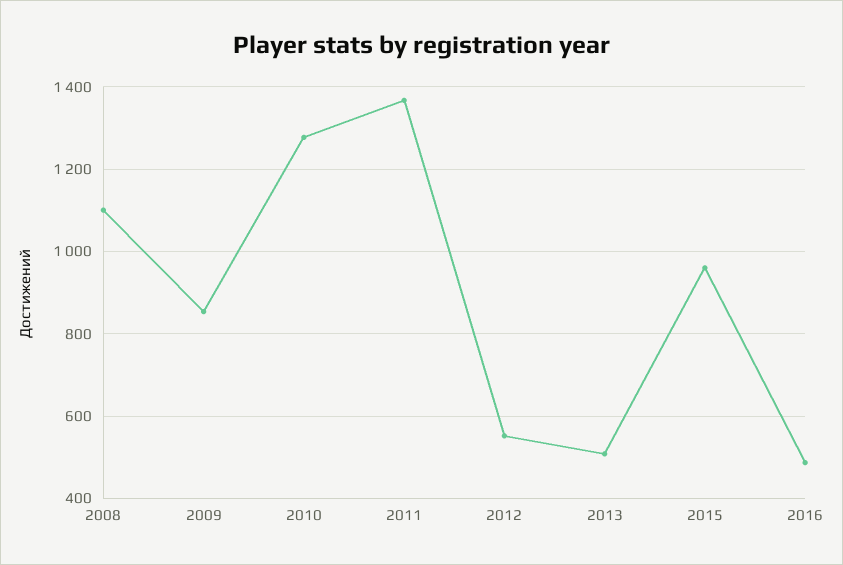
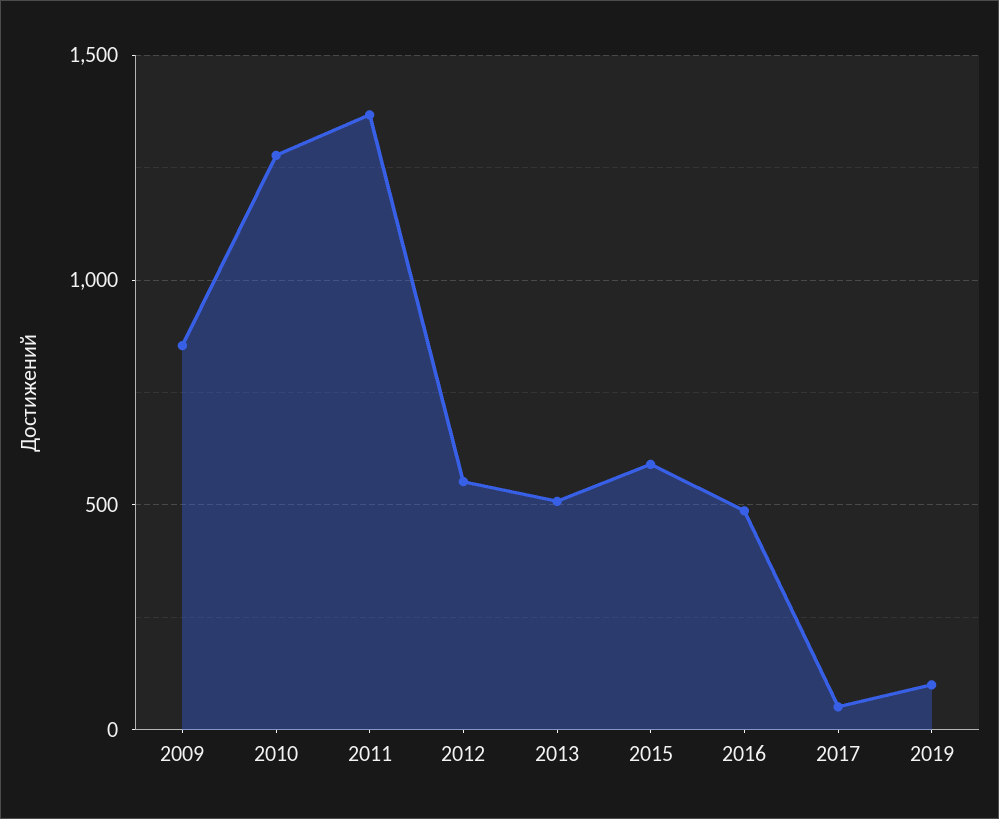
2008: 1100 -> none
2015: 960 -> 600
2017: none -> 50
2019: none -> 100

